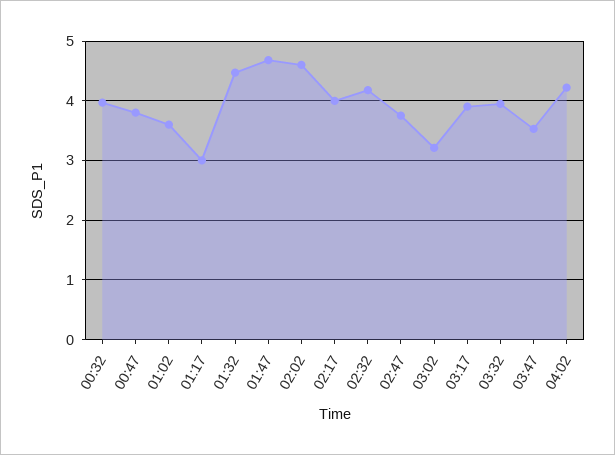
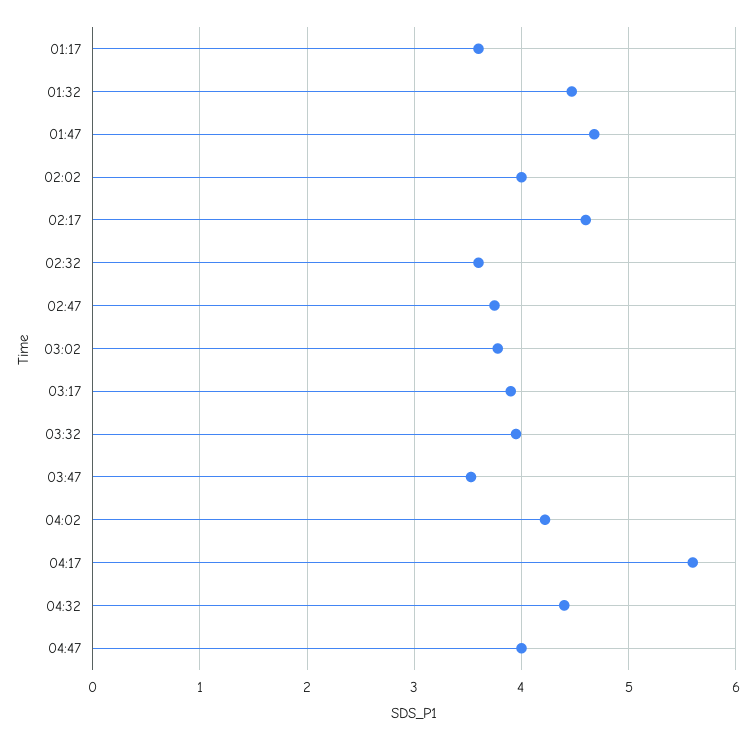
00:32: 4 -> none
00:47: 3.8 -> none
01:02: 3.6 -> none
01:17: 3 -> 3.6
02:02: 4.6 -> 4
02:17: 4 -> 4.6
02:32: 4.2 -> 3.6
03:02: 3.2 -> 3.8
04:17: none -> 5.6
04:32: none -> 4.4
04:47: none -> 4

